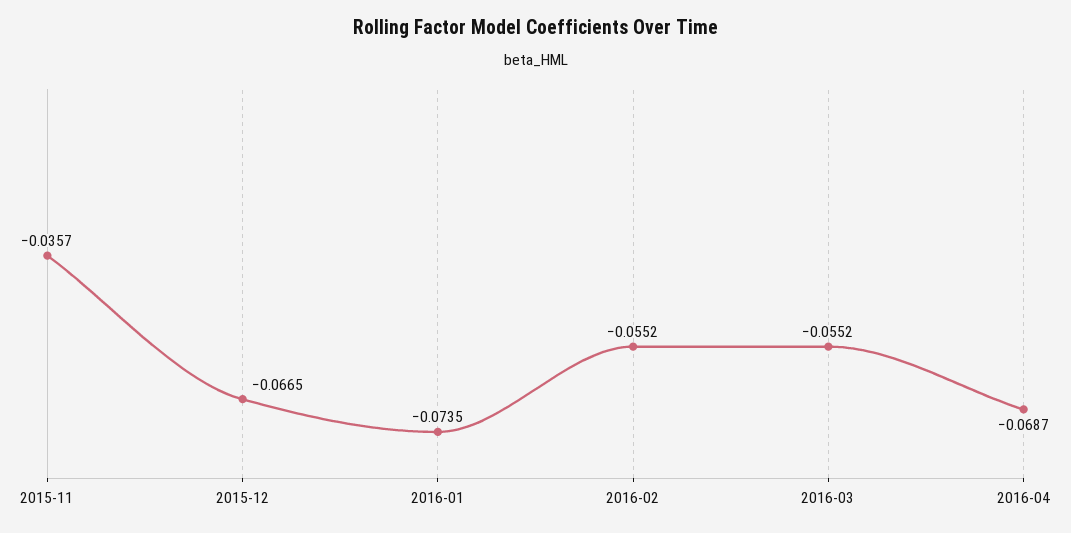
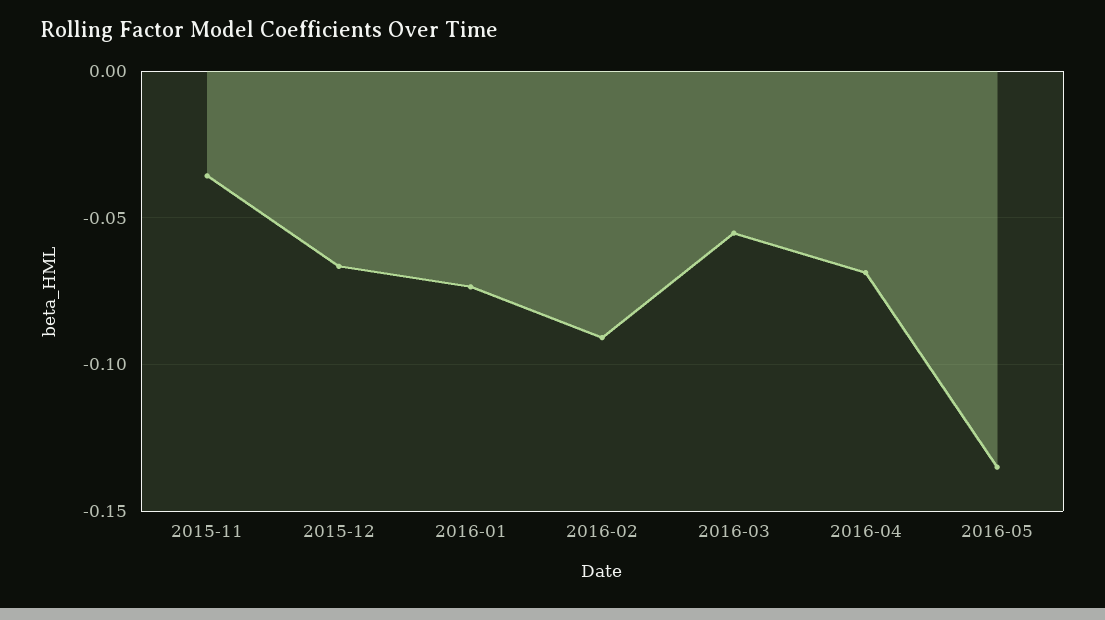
2016-02: -0.0552 -> -0.09
2016-05: none -> -0.135

